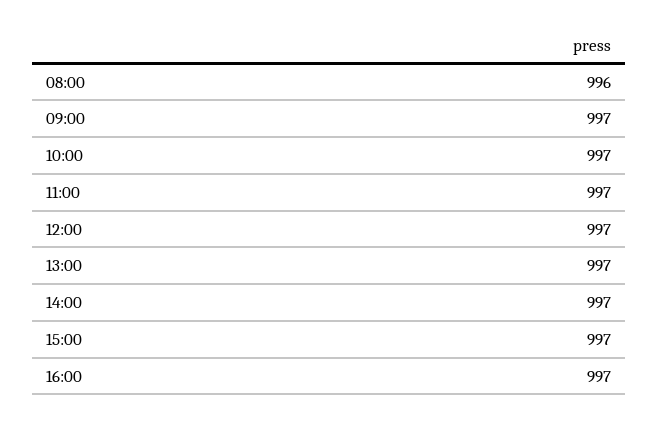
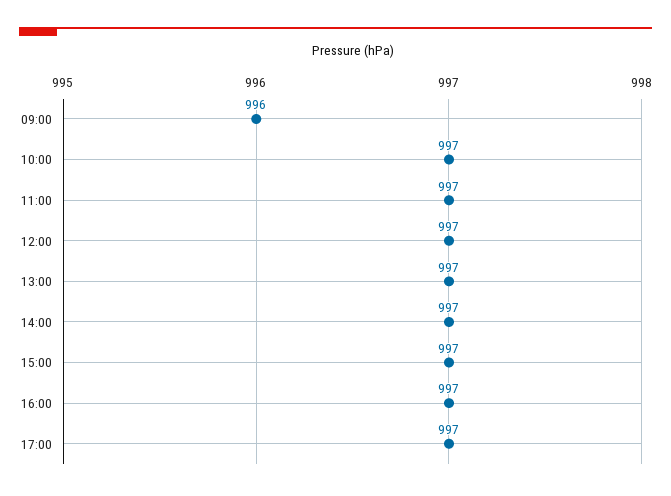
08:00: 996 -> none
09:00: 997 -> 996
17:00: none -> 997

